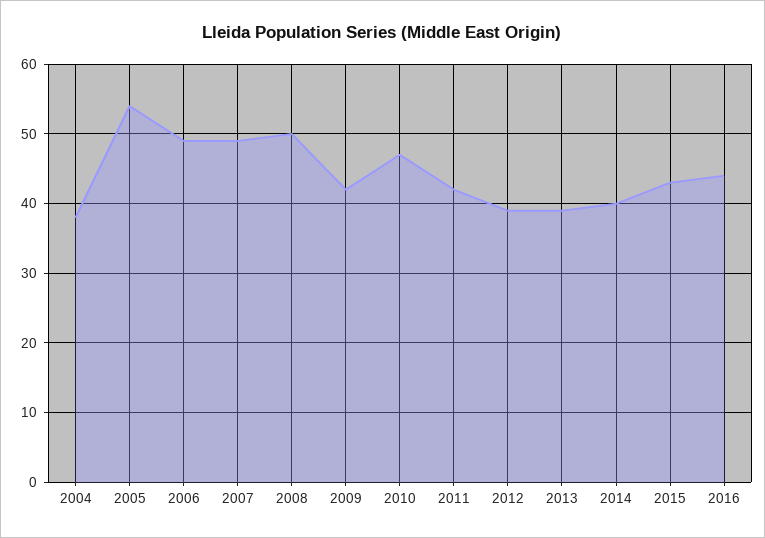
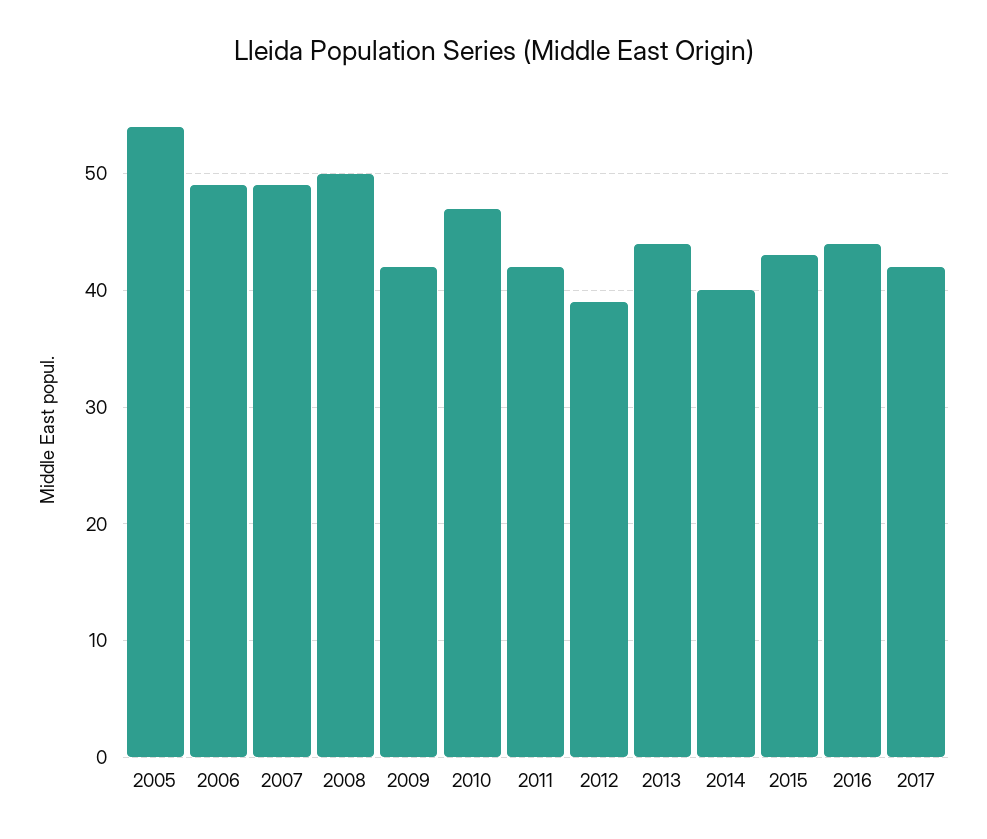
2004: 38 -> none
2013: 39 -> 44
2017: none -> 42

